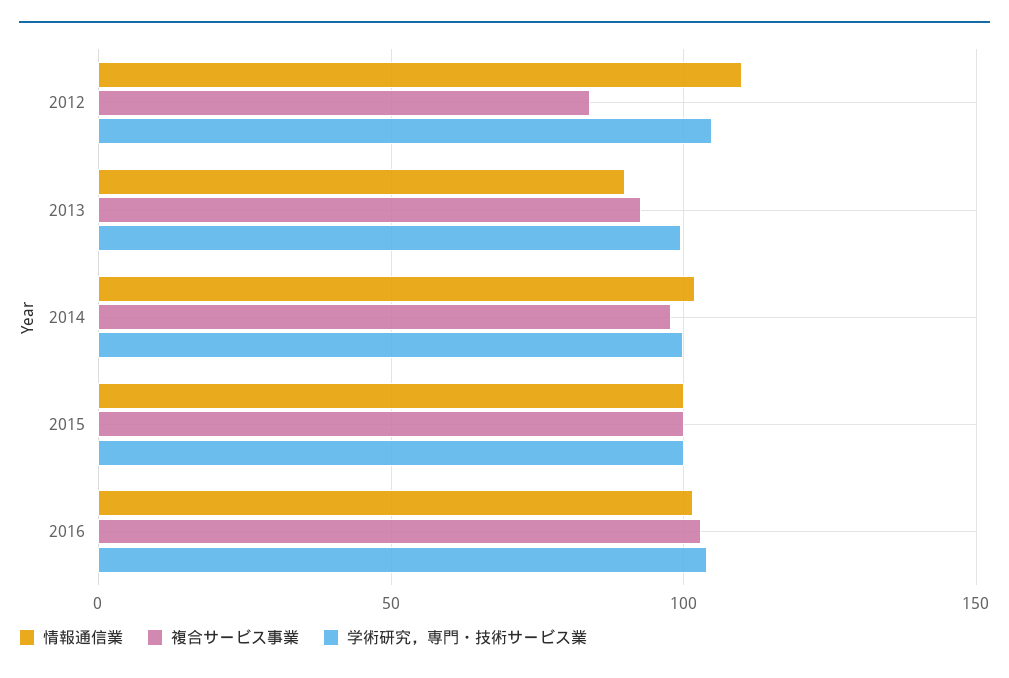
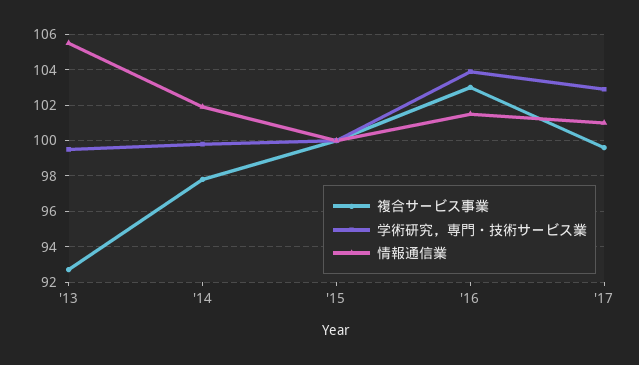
情報通信業, 2012: 110 -> none
複合サービス事業, 2012: 85 -> none
学術研究，専門・技術サービス業, 2012: 105 -> none
情報通信業, 2013: 90 -> 105.5
複合サービス事業, '17: none -> 99.5
学術研究，専門・技術サービス業, '17: none -> 103
情報通信業, '17: none -> 101

